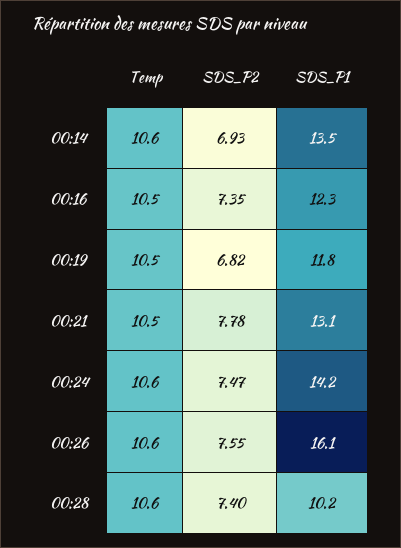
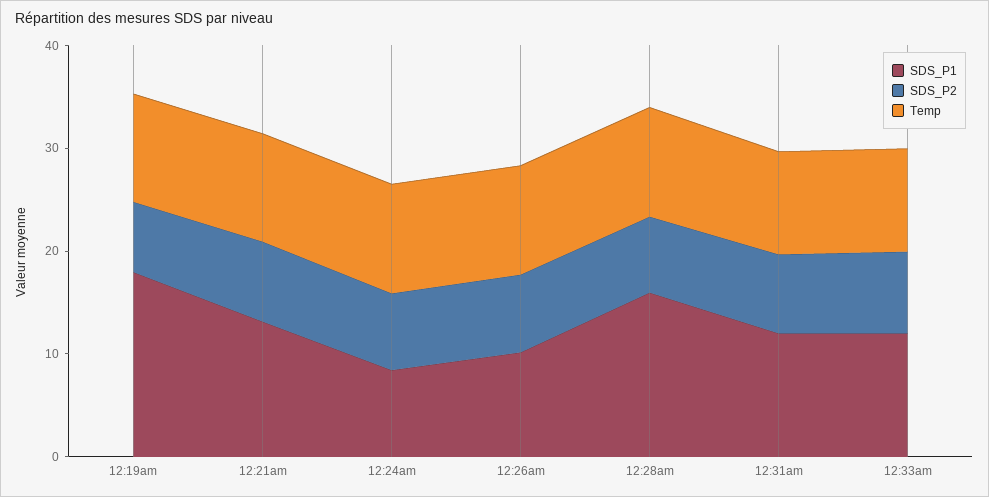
Temp, 00:14: 10.6 -> none
SDS_P2, 00:14: 6.93 -> none
SDS_P1, 00:14: 13.5 -> none
Temp, 00:16: 10.5 -> none
SDS_P2, 00:16: 7.35 -> none
SDS_P1, 00:16: 12.3 -> none
SDS_P1, 00:19: 11.8 -> 18
SDS_P1, 00:24: 14.2 -> 8
SDS_P1, 00:26: 16.1 -> 10
SDS_P1, 00:28: 10.2 -> 16
SDS_P1, 12:31am: none -> 12
SDS_P2, 12:31am: none -> 8
Temp, 12:31am: none -> 10
SDS_P1, 12:33am: none -> 12
SDS_P2, 12:33am: none -> 8
Temp, 12:33am: none -> 10

